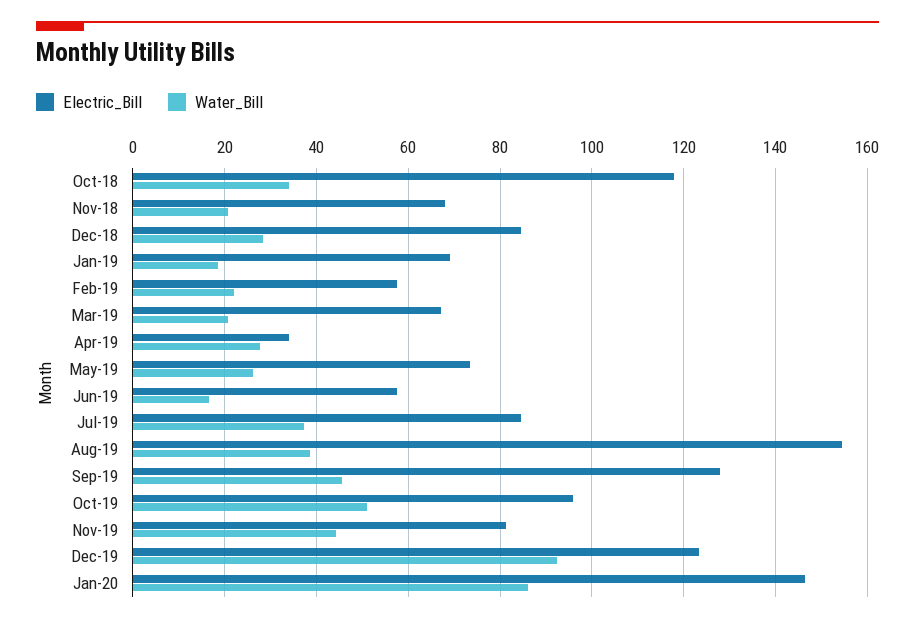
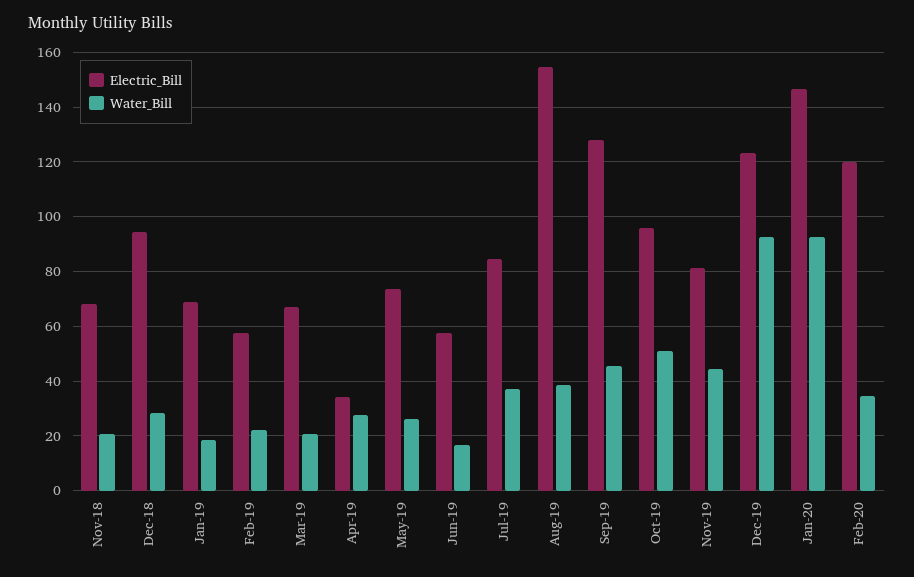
Electric_Bill, Oct-18: 118 -> none
Water_Bill, Oct-18: 34 -> none
Electric_Bill, Dec-18: 84 -> 95
Water_Bill, Jan-20: 86 -> 92.5
Electric_Bill, Feb-20: none -> 120
Water_Bill, Feb-20: none -> 35

